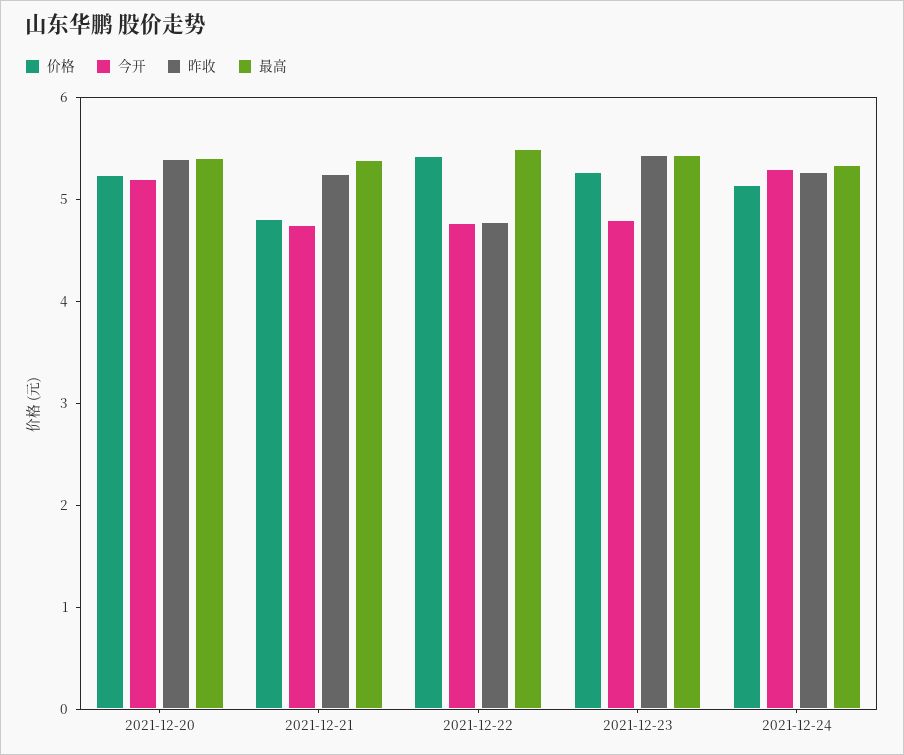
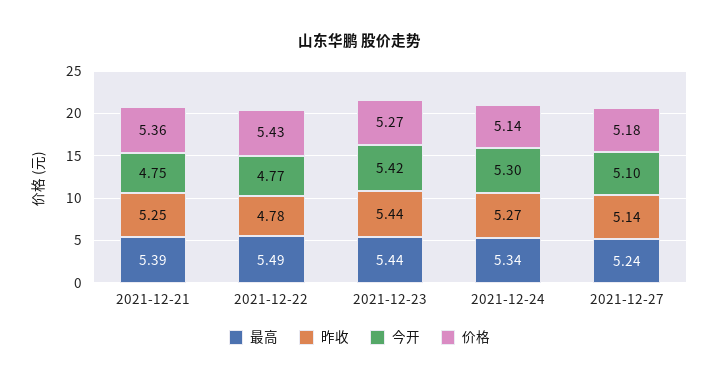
价格, 2021-12-20: 5.2 -> none
今开, 2021-12-20: 5.2 -> none
昨收, 2021-12-20: 5.4 -> none
最高, 2021-12-20: 5.4 -> none
价格, 2021-12-21: 4.8 -> 5.36
今开, 2021-12-23: 4.8 -> 5.42
最高, 2021-12-27: none -> 5.24
昨收, 2021-12-27: none -> 5.14
今开, 2021-12-27: none -> 5.1
价格, 2021-12-27: none -> 5.18

